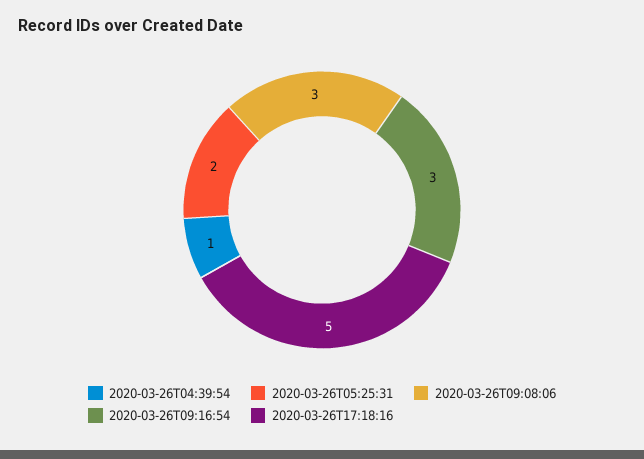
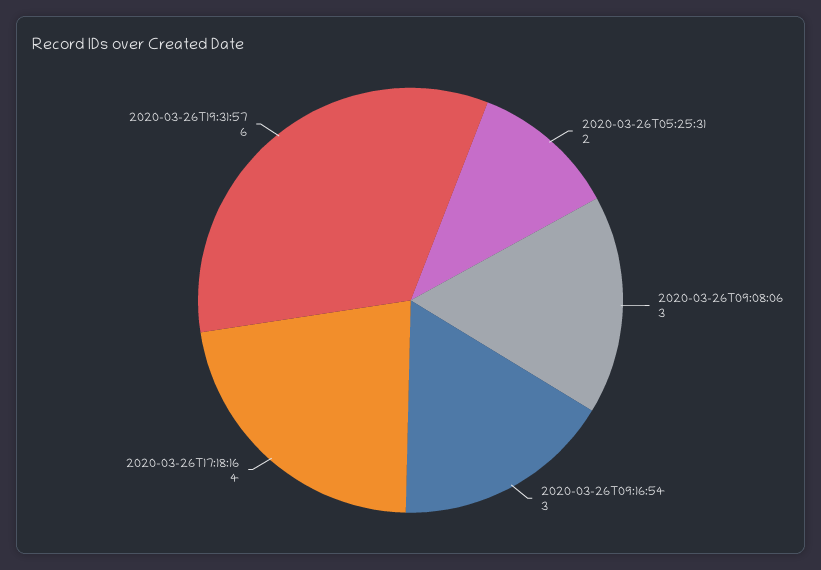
2020-03-26T04:39:54: 1 -> none
2020-03-26T17:18:16: 5 -> 4
2020-03-26T19:31:57: none -> 6

